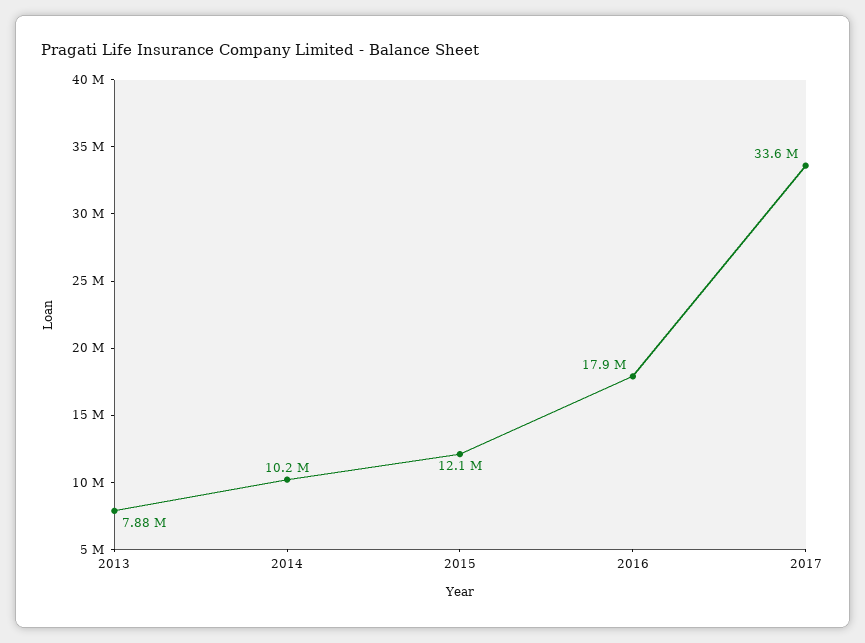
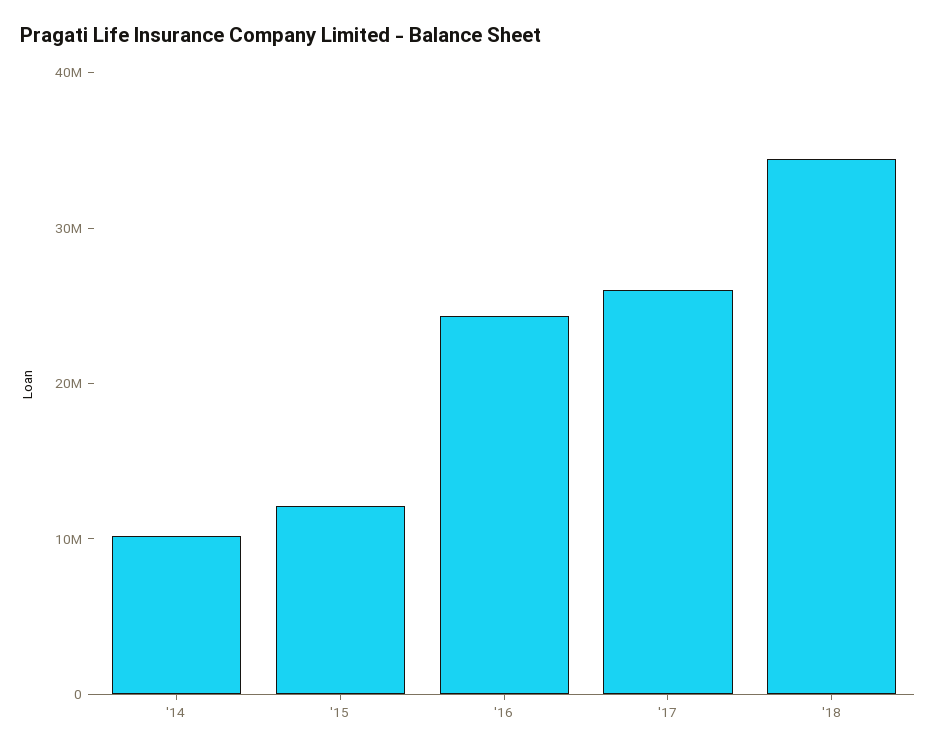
2013: 7880000 -> none
2016: 17900000 -> 24000000
2017: 33600000 -> 26000000
'18: none -> 34000000

